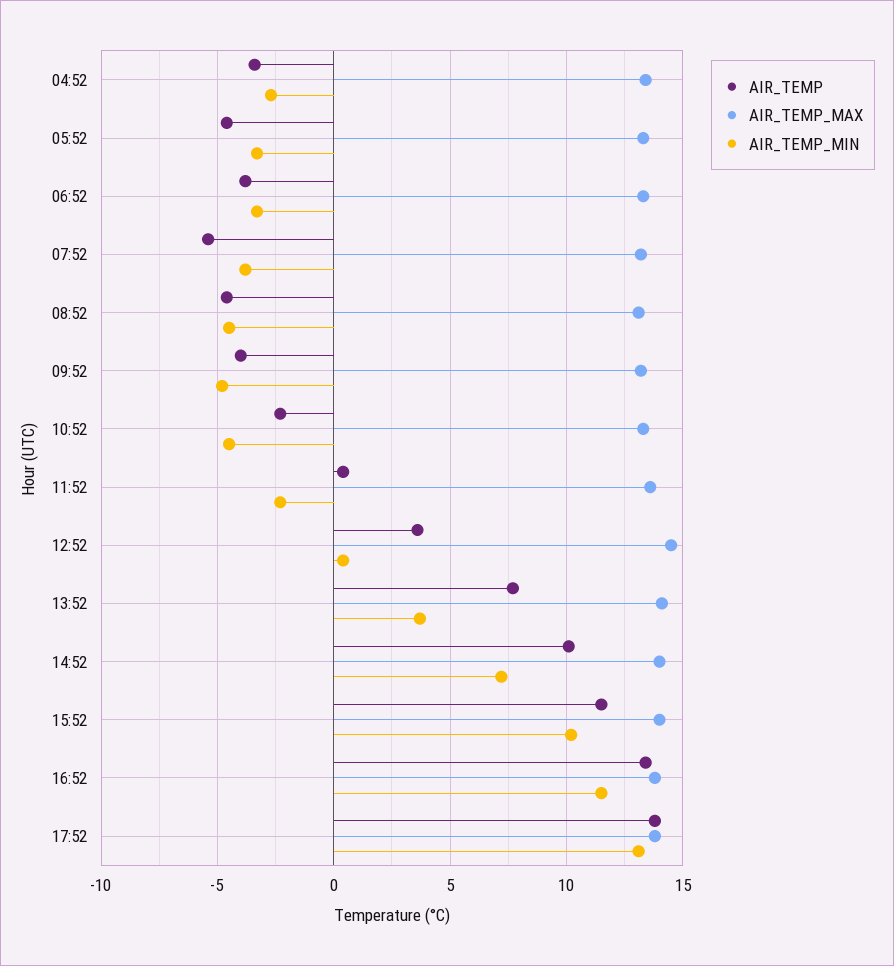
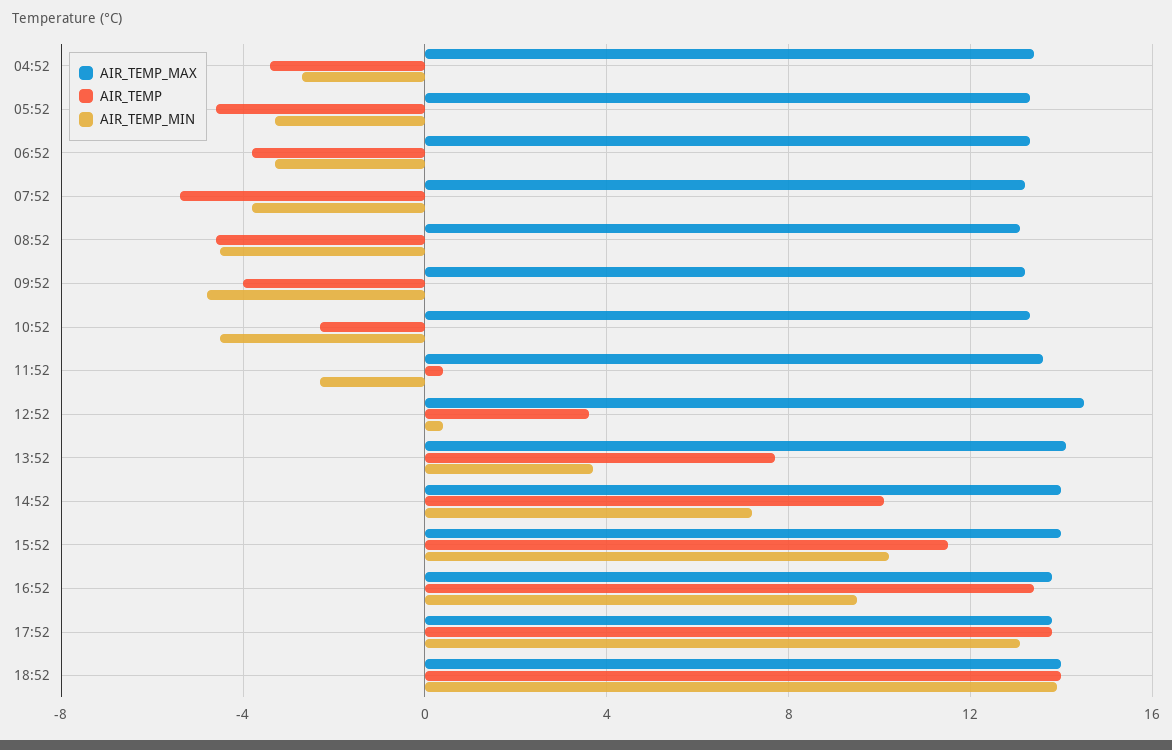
AIR_TEMP_MIN, 16:52: 11.5 -> 9.5
AIR_TEMP_MAX, 18:52: none -> 14
AIR_TEMP, 18:52: none -> 14
AIR_TEMP_MIN, 18:52: none -> 14

